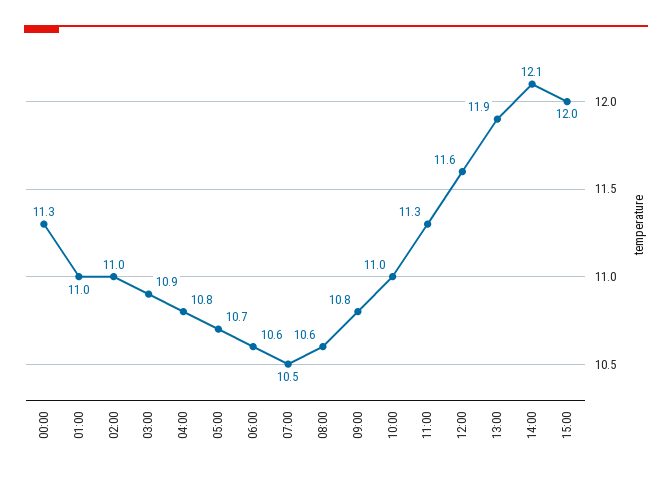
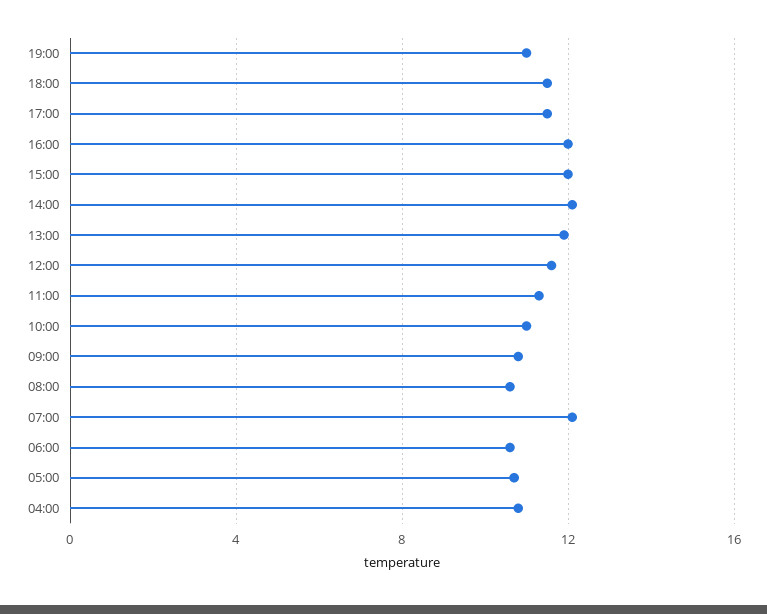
00:00: 11.3 -> none
01:00: 11 -> none
02:00: 11 -> none
03:00: 10.9 -> none
07:00: 10.5 -> 12
19:00: none -> 11
18:00: none -> 11.5
17:00: none -> 11.5
16:00: none -> 12

